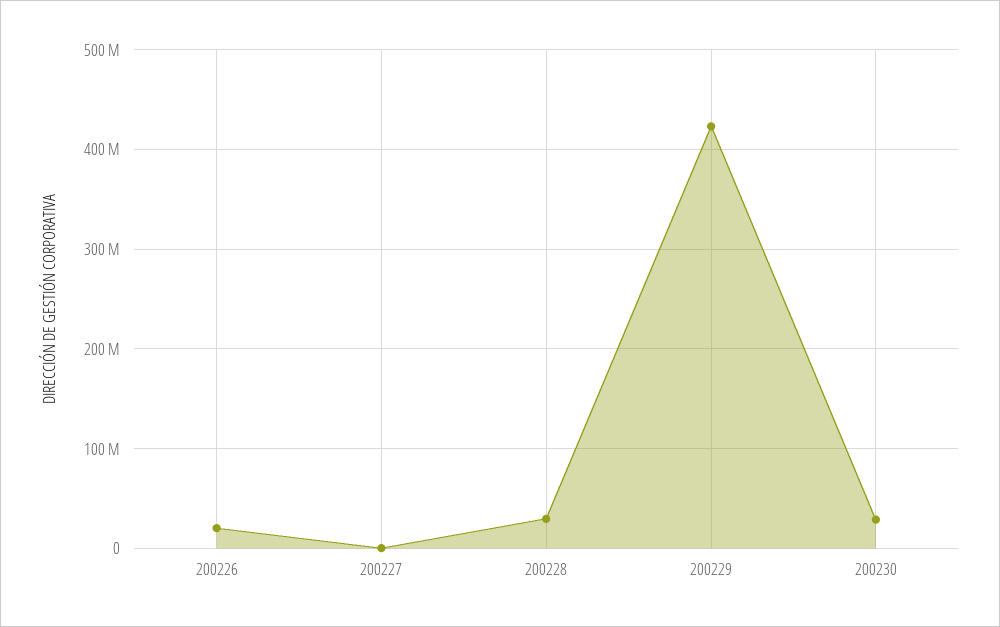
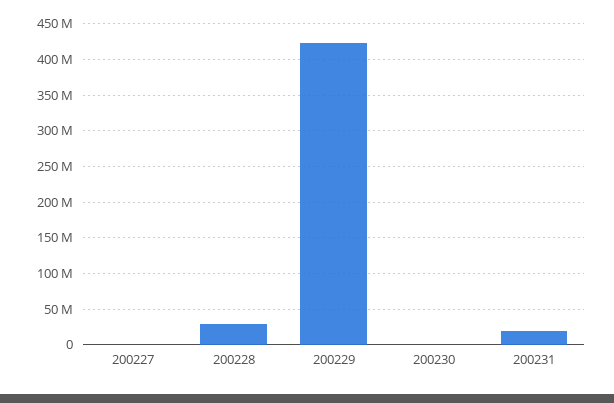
200226: 20000000 -> none
200230: 30000000 -> 0
200231: none -> 20000000

